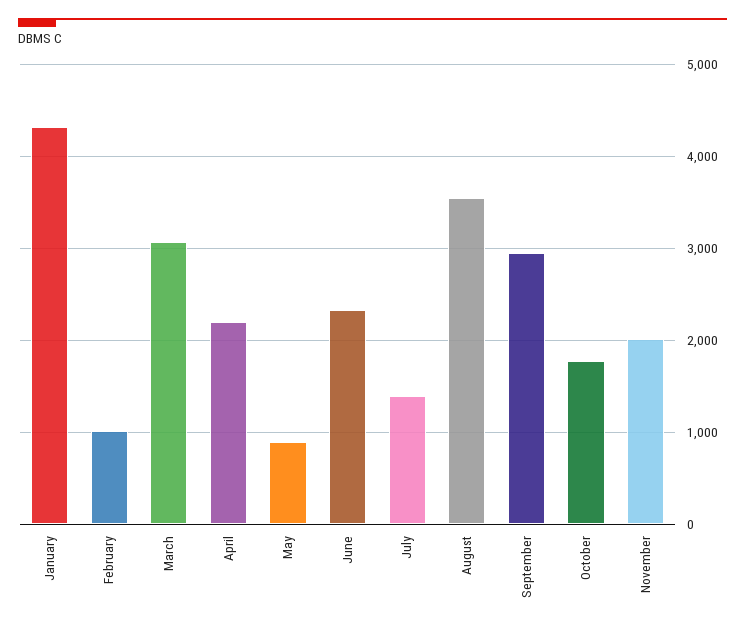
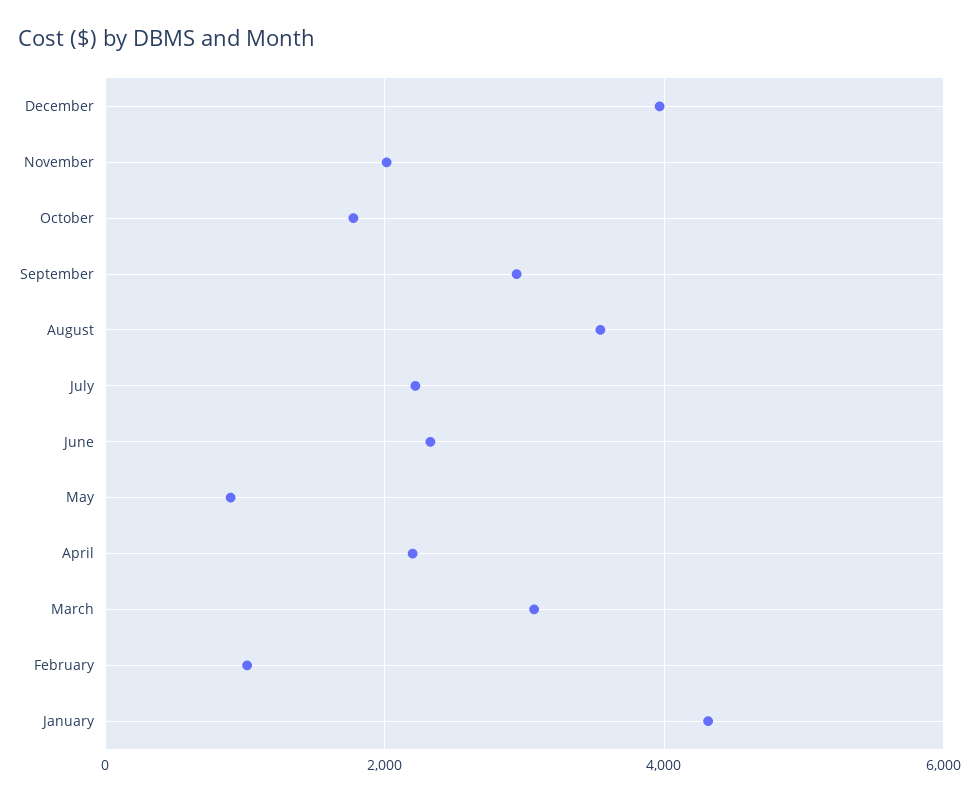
July: 1400 -> 2200
December: none -> 4000

